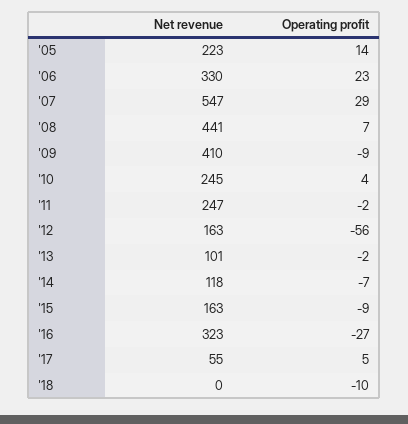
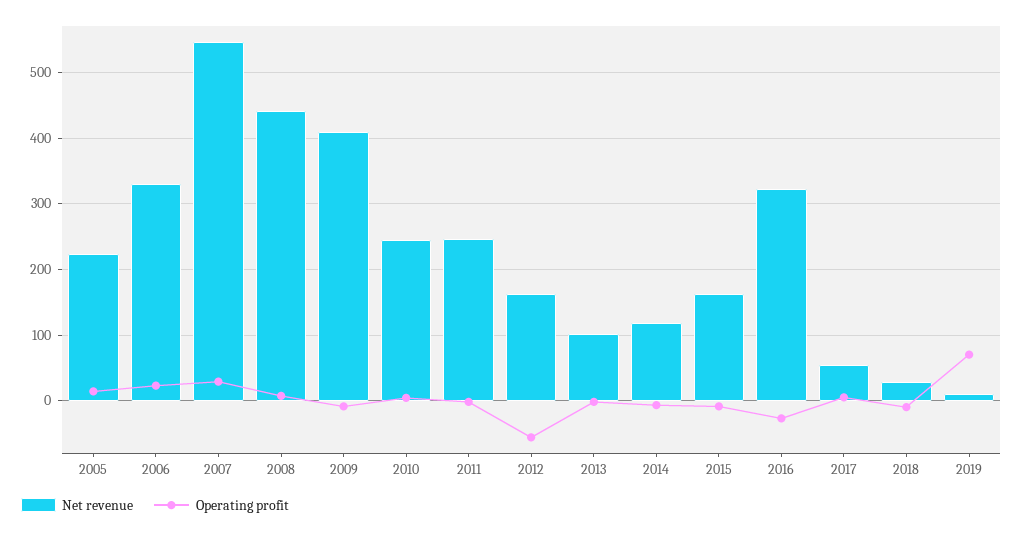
Net revenue, '18: 0 -> 30
Net revenue, 2019: none -> 10
Operating profit, 2019: none -> 70

